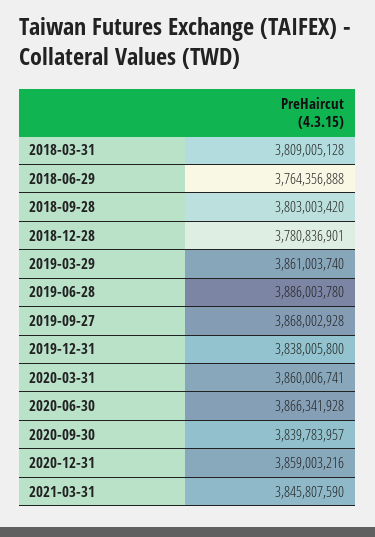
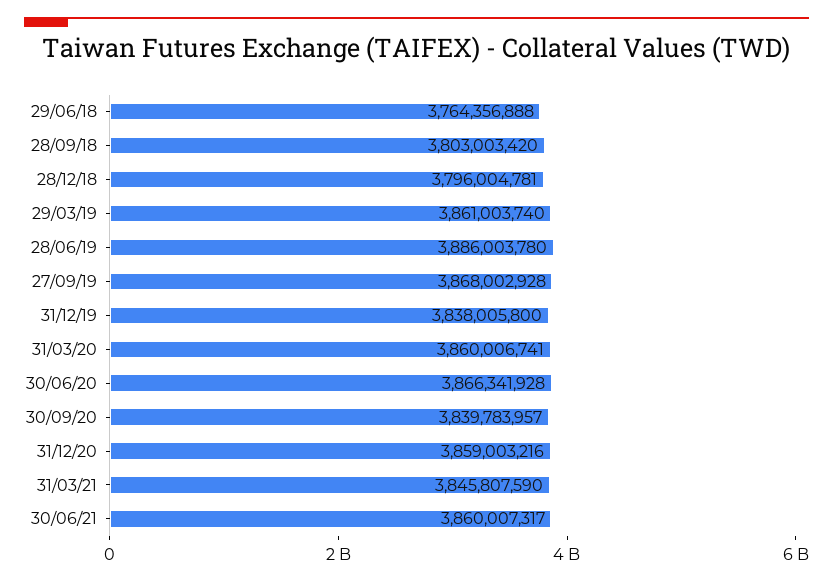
2018-03-31: 3809005128 -> none
2018-12-28: 3780836901 -> 3796004781
30/06/21: none -> 3860007317

